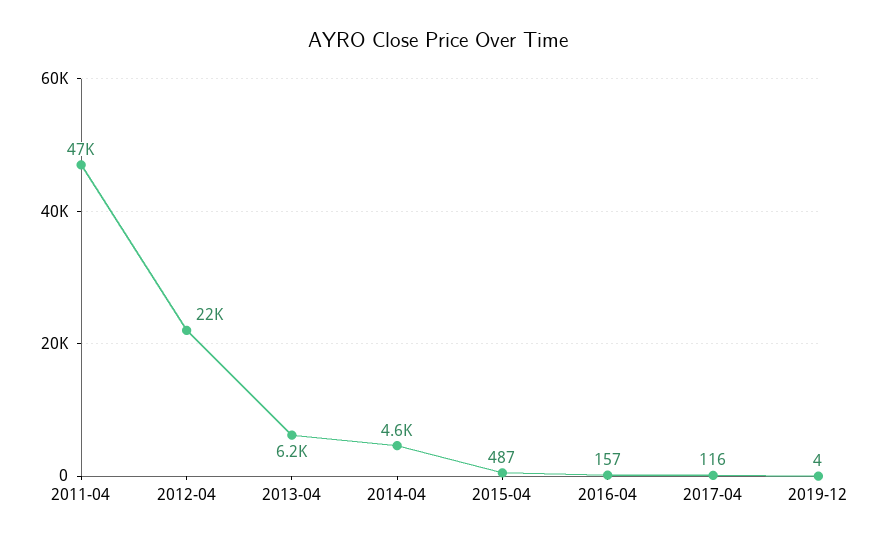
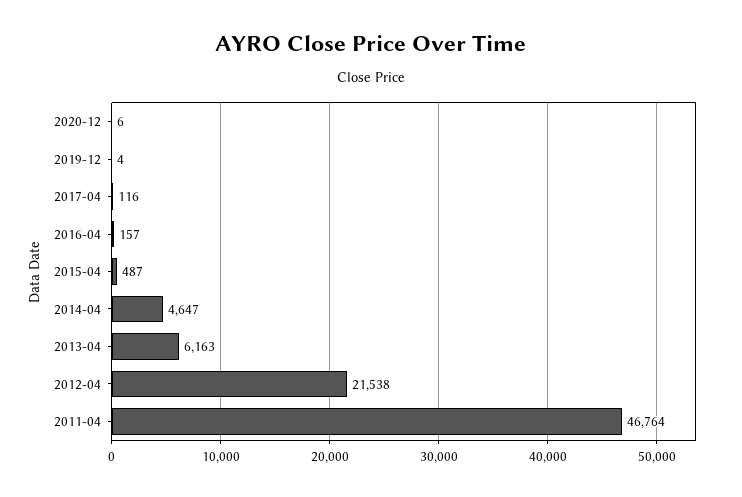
2020-12: none -> 6

